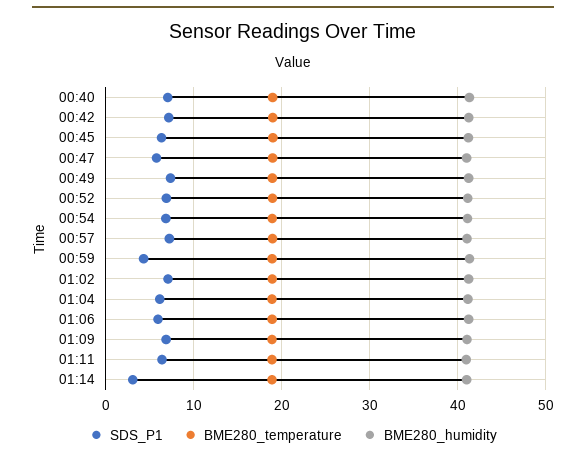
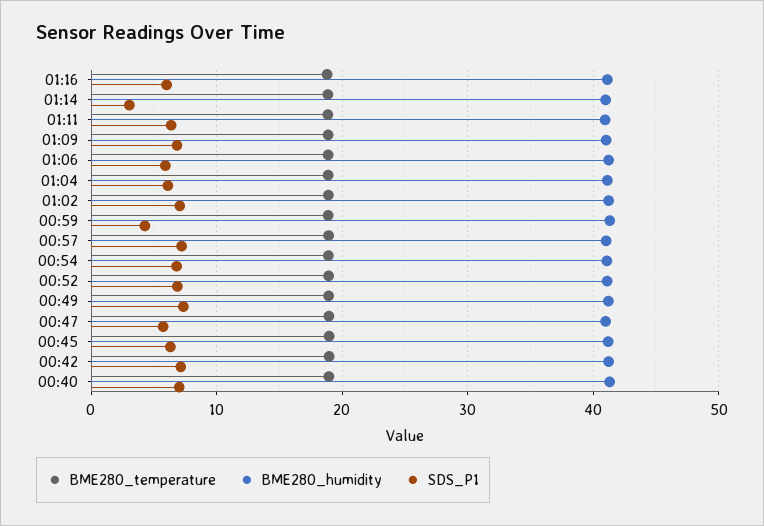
BME280_temperature, 01:16: none -> 19
BME280_humidity, 01:16: none -> 41
SDS_P1, 01:16: none -> 6

